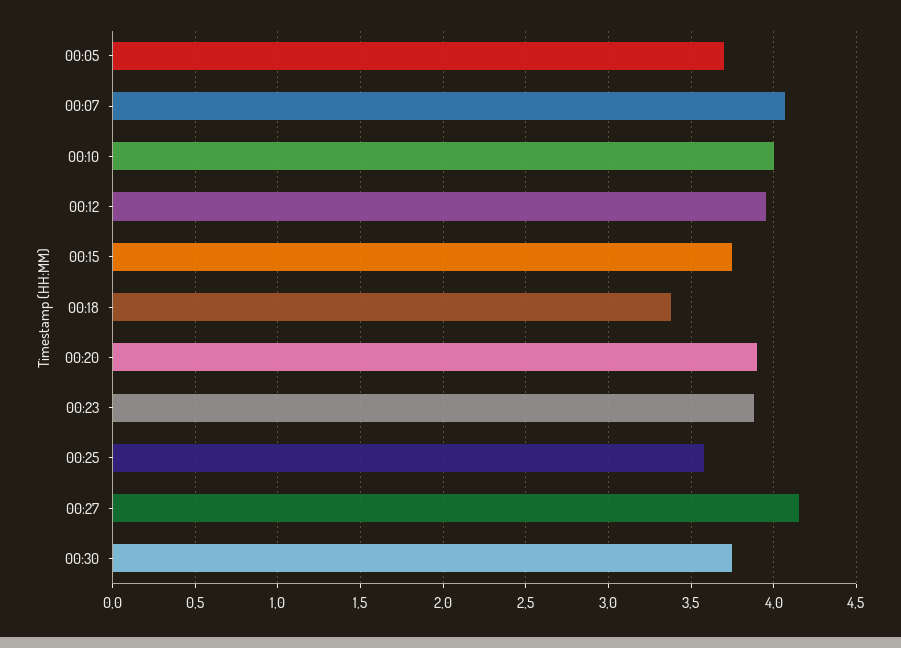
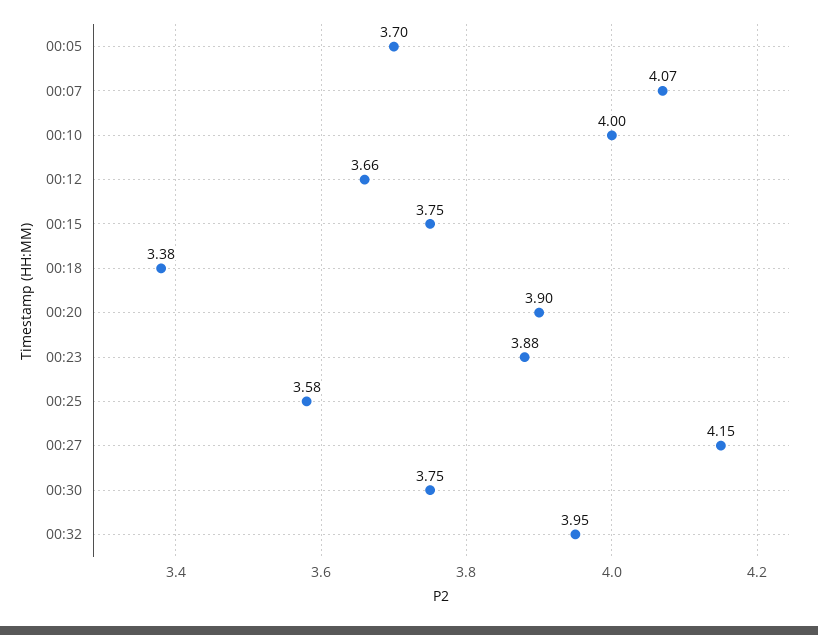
00:12: 3.95 -> 3.66
00:32: none -> 3.95

